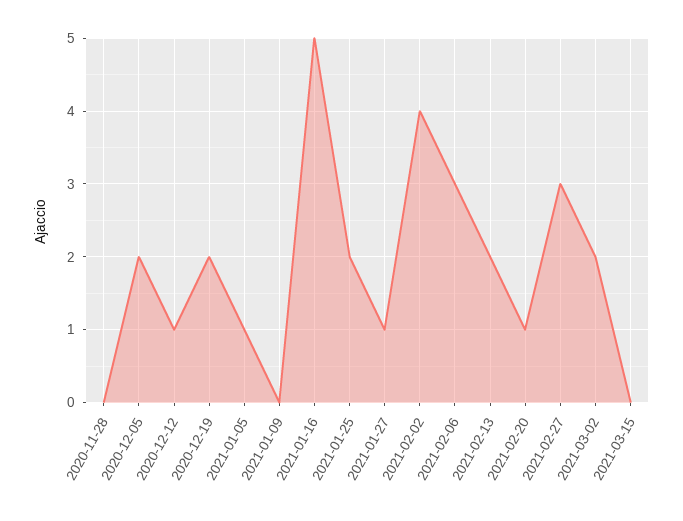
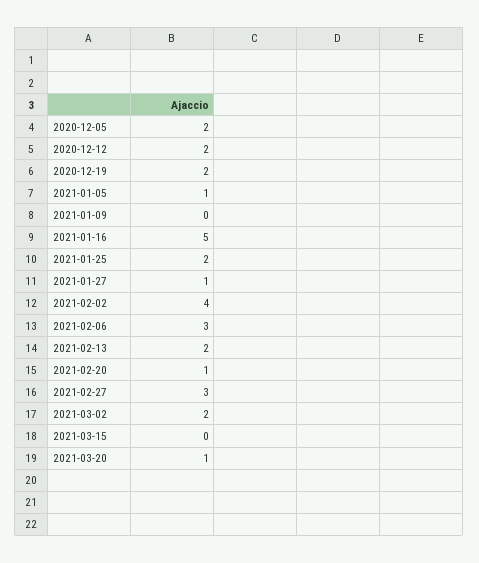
2020-11-28: 0 -> none
2020-12-12: 1 -> 2
2021-03-20: none -> 1

